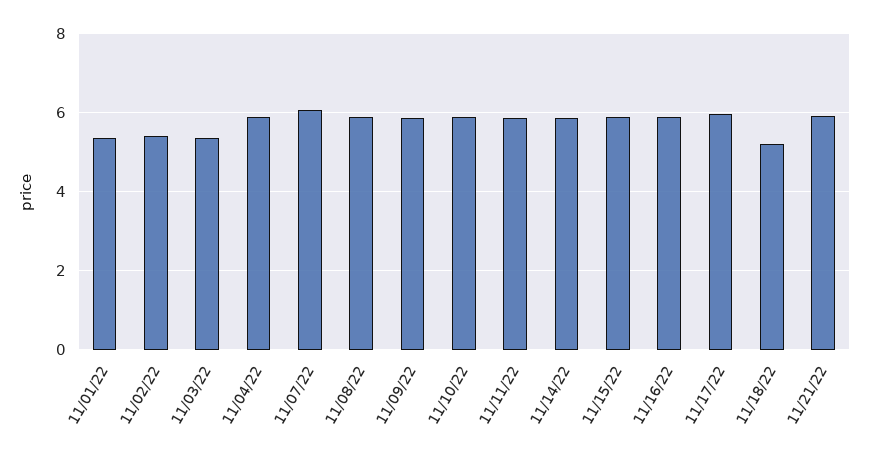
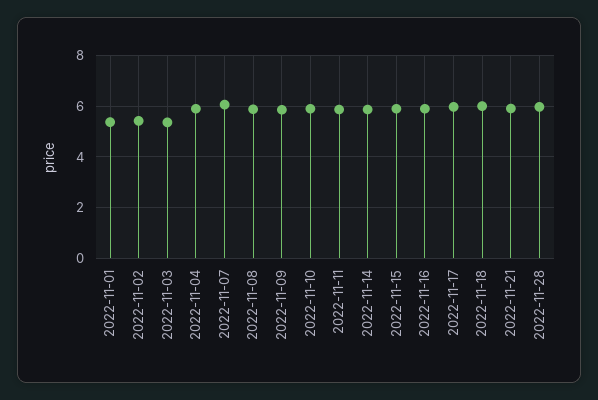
11/18/22: 5.2 -> 6
2022-11-28: none -> 6

